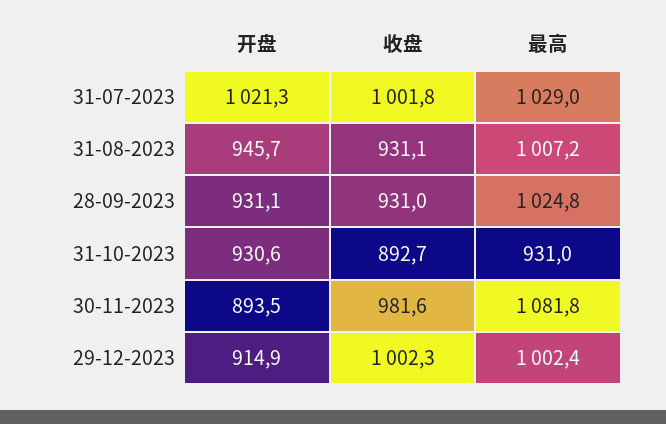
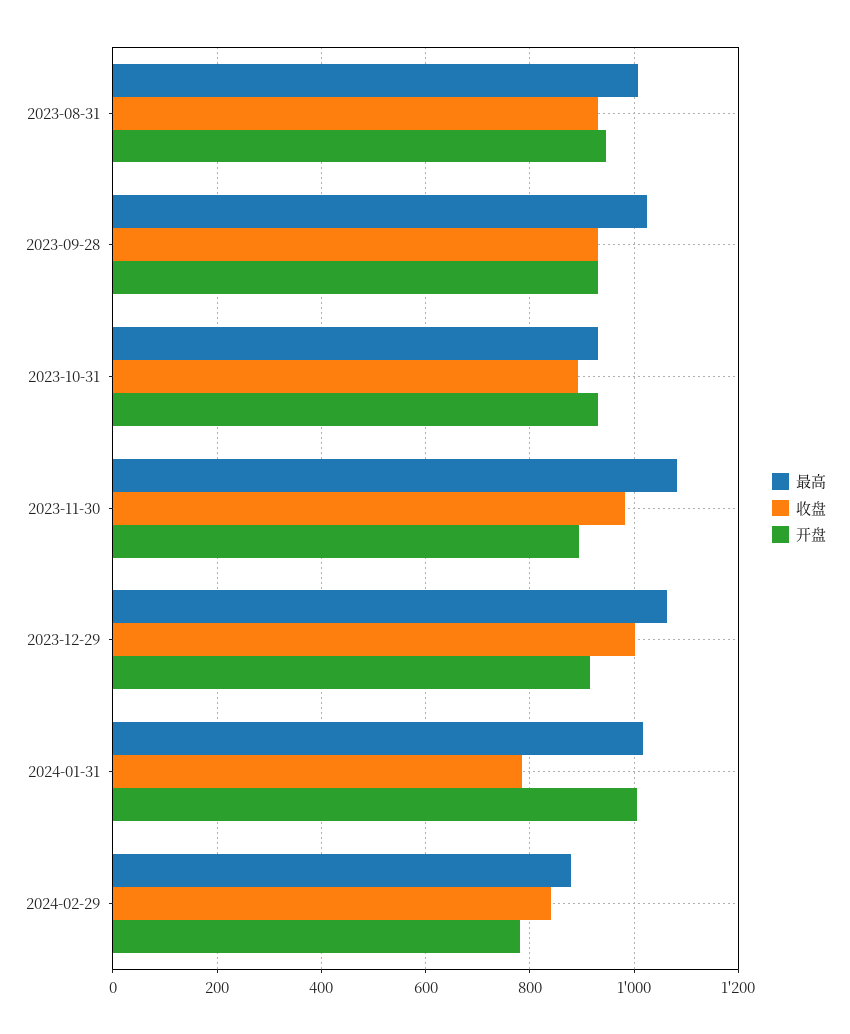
开盘, 31-07-2023: 1021.3 -> none
收盘, 31-07-2023: 1001.8 -> none
最高, 31-07-2023: 1029 -> none
最高, 29-12-2023: 1002.4 -> 1060
最高, 2024-01-31: none -> 1020
收盘, 2024-01-31: none -> 780
开盘, 2024-01-31: none -> 1000
最高, 2024-02-29: none -> 880
收盘, 2024-02-29: none -> 840
开盘, 2024-02-29: none -> 780

